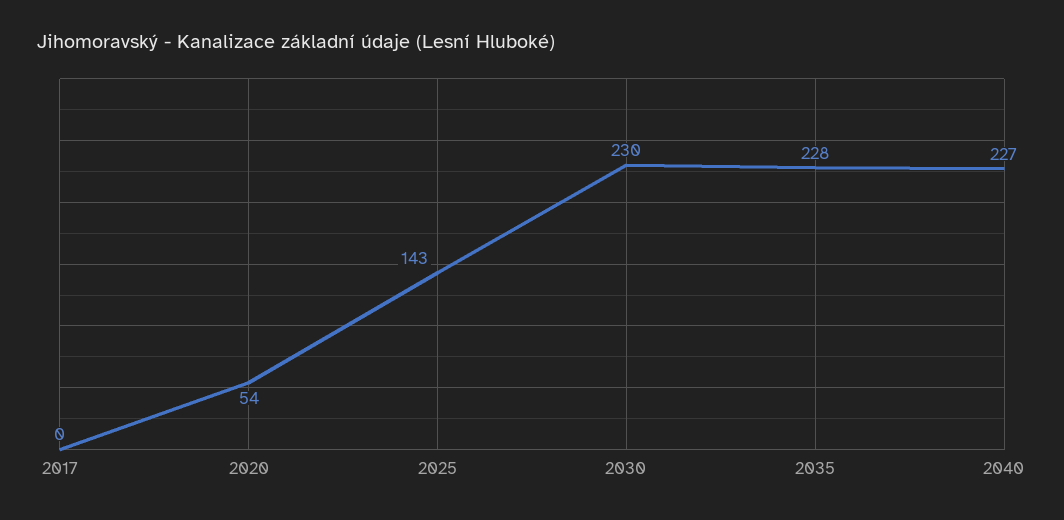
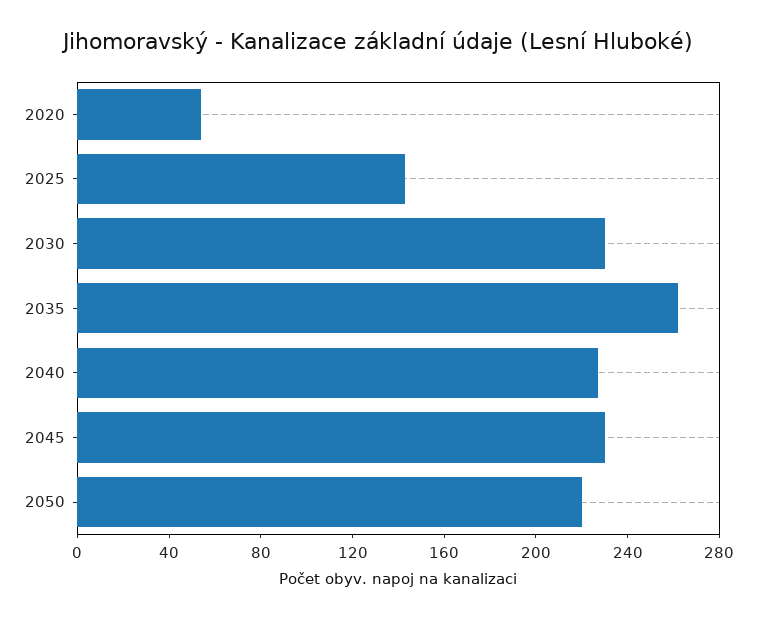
2017: 0 -> none
2035: 228 -> 260
2045: none -> 230
2050: none -> 220

